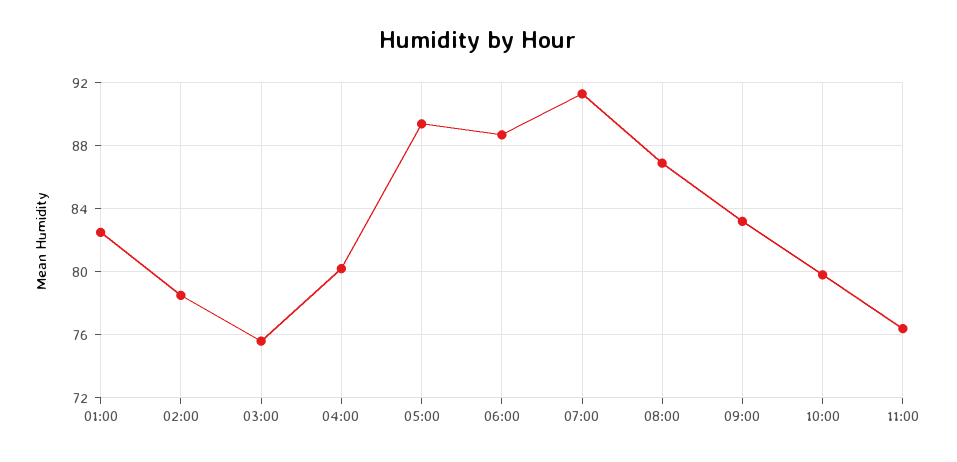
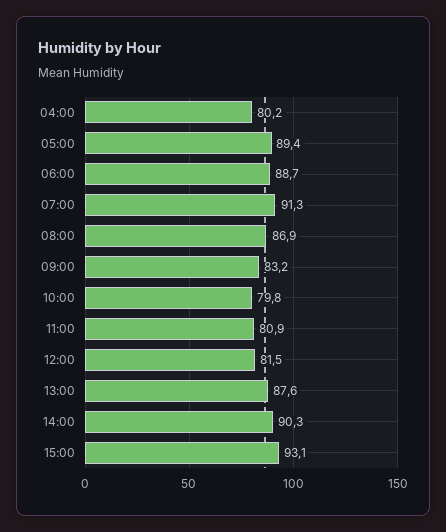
01:00: 82.5 -> none
02:00: 78.5 -> none
03:00: 75.5 -> none
11:00: 76.5 -> 80.9
12:00: none -> 81.5
13:00: none -> 87.6
14:00: none -> 90.3
15:00: none -> 93.1

